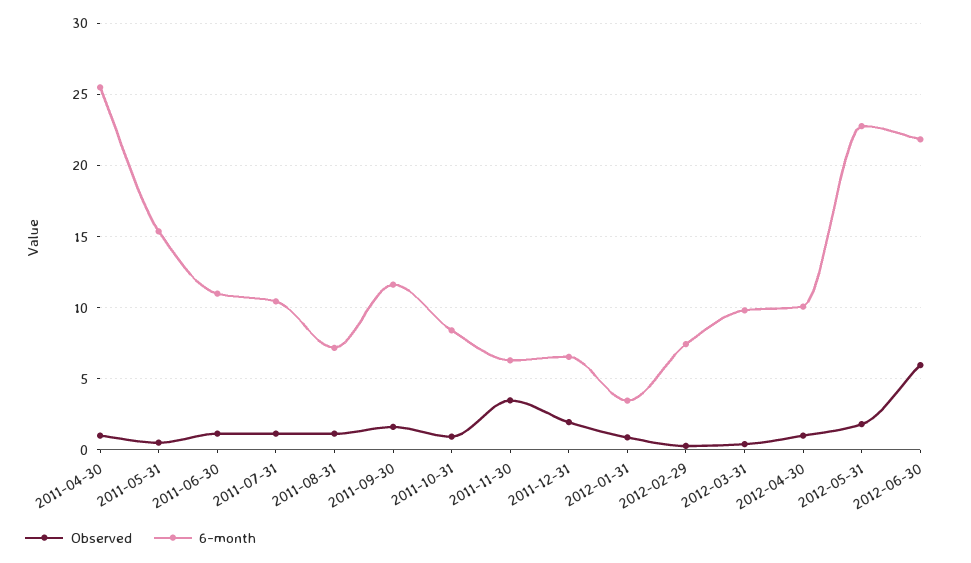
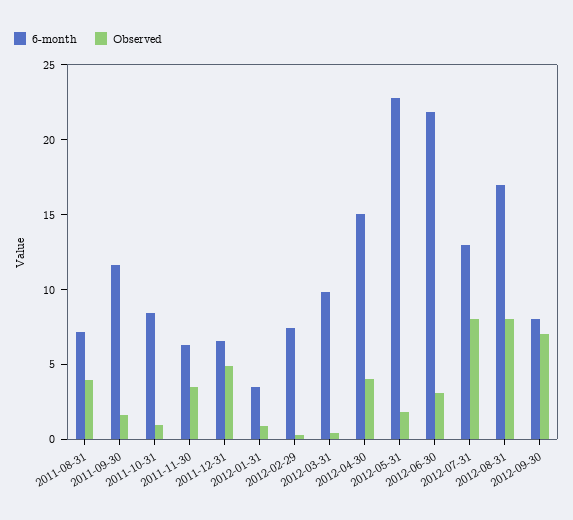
Observed, 2011-04-30: 1 -> none
6-month, 2011-04-30: 25.5 -> none
Observed, 2011-05-31: 0.5 -> none
6-month, 2011-05-31: 15.5 -> none
Observed, 2011-06-30: 1 -> none
6-month, 2011-06-30: 11 -> none
Observed, 2011-07-31: 1 -> none
6-month, 2011-07-31: 10.5 -> none
Observed, 2011-08-31: 1 -> 4
Observed, 2011-12-31: 2 -> 5
Observed, 2012-04-30: 1 -> 4
6-month, 2012-04-30: 10 -> 15
Observed, 2012-06-30: 6 -> 3
6-month, 2012-07-31: none -> 13
Observed, 2012-07-31: none -> 8
6-month, 2012-08-31: none -> 17
Observed, 2012-08-31: none -> 8
6-month, 2012-09-30: none -> 8
Observed, 2012-09-30: none -> 7

